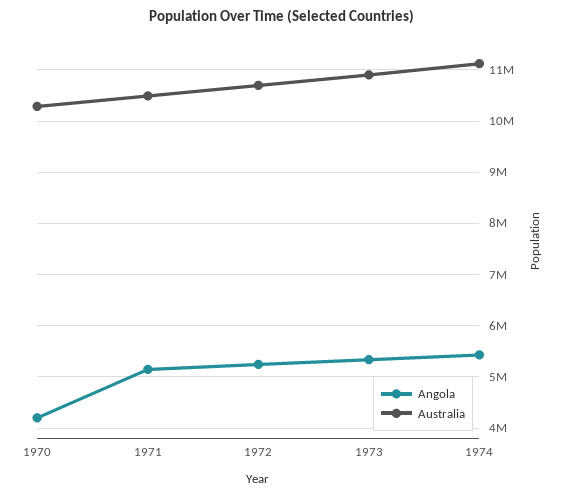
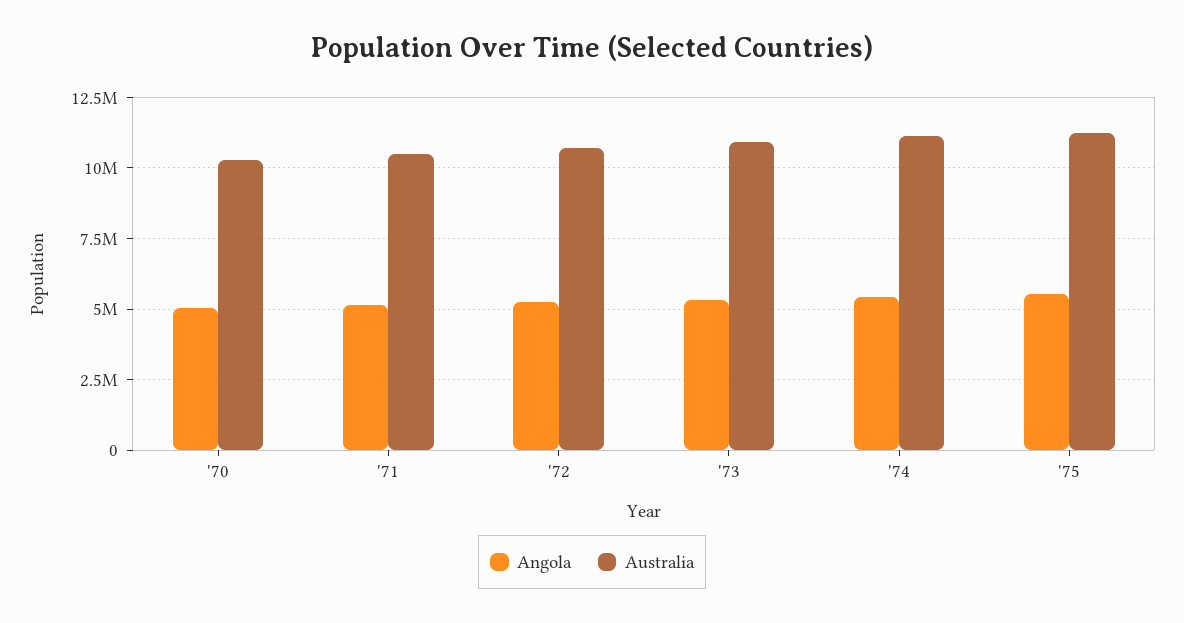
Angola, 1970: 4200000 -> 5000000
Angola, '75: none -> 5500000
Australia, '75: none -> 11250000

